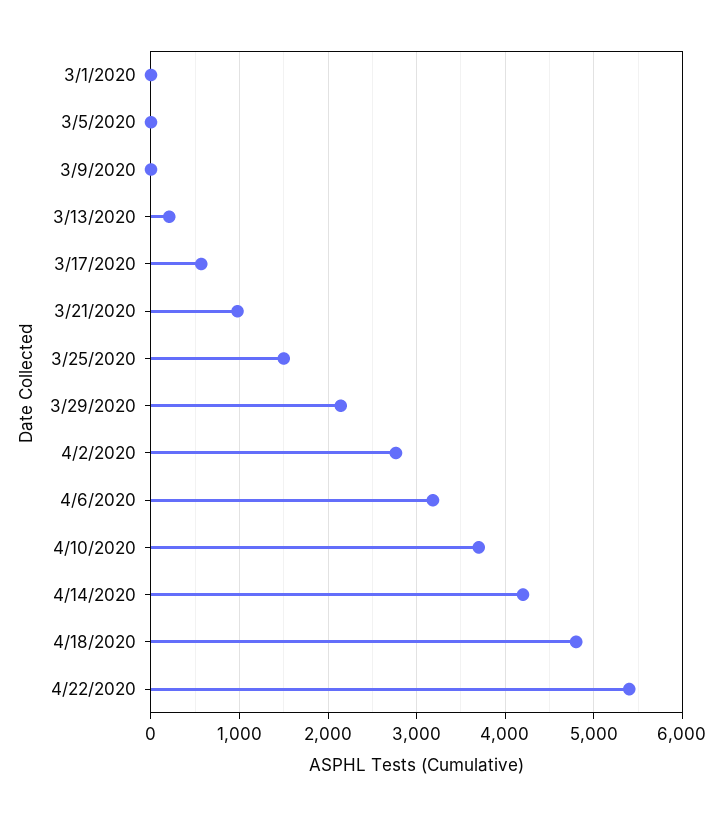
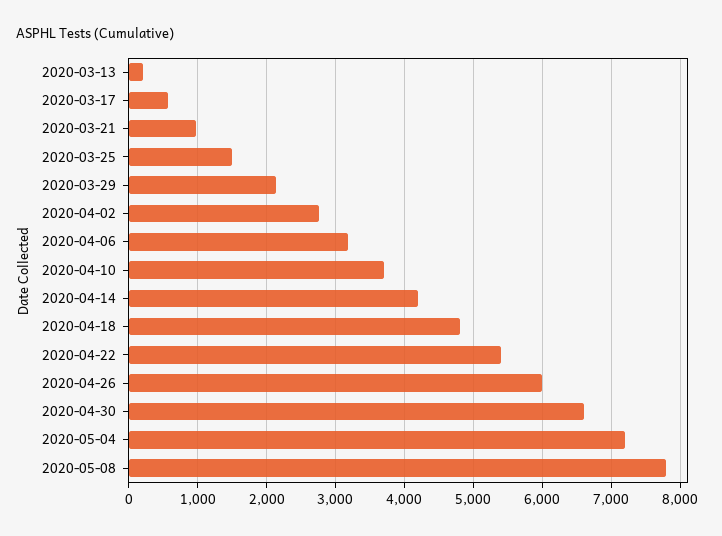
3/1/2020: 0 -> none
3/5/2020: 0 -> none
3/9/2020: 0 -> none
2020-04-26: none -> 6000
2020-04-30: none -> 6600
2020-05-04: none -> 7200
2020-05-08: none -> 7800

